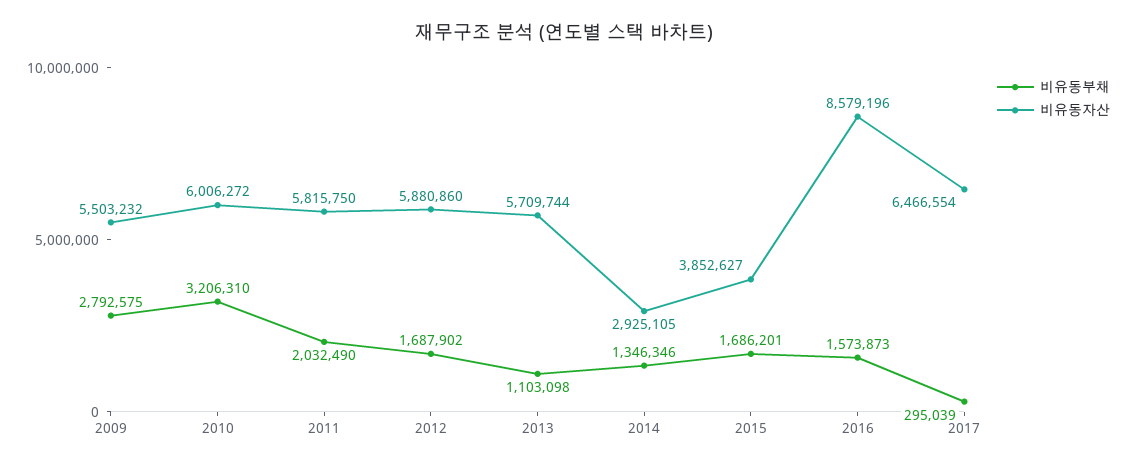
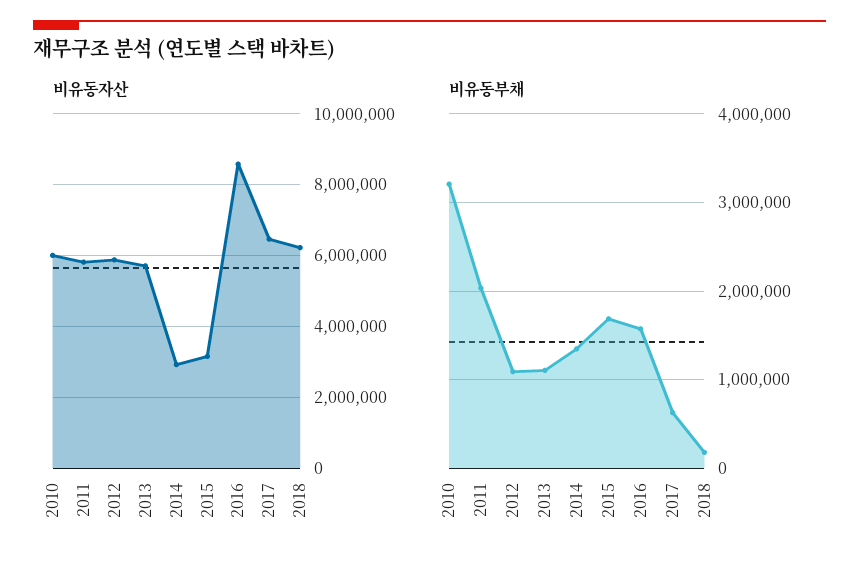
비유동부채, 2009: 2792575 -> none
비유동자산, 2009: 5503232 -> none
비유동부채, 2012: 1687902 -> 1100000
비유동자산, 2015: 3852627 -> 3200000
비유동부채, 2017: 295039 -> 600000
비유동자산, 2018: none -> 6200000
비유동부채, 2018: none -> 200000

